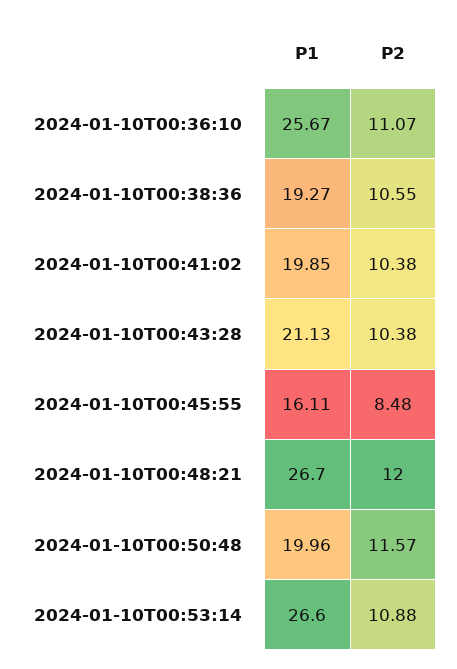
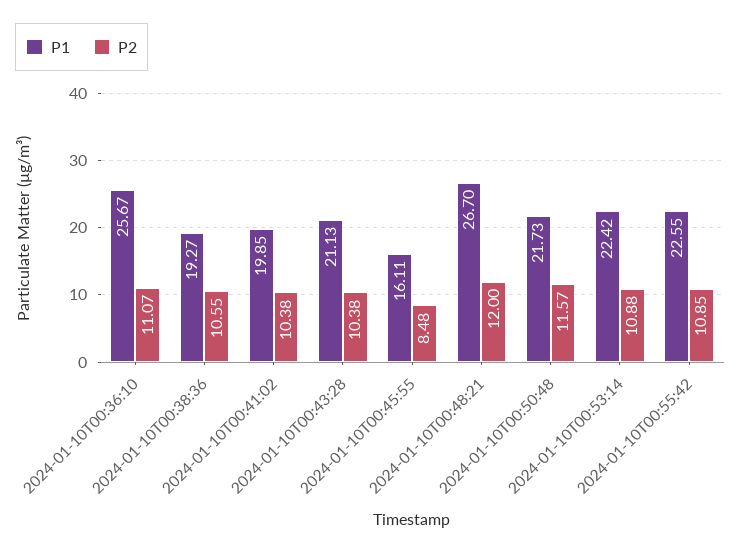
P1, 2024-01-10T00:50:48: 19.96 -> 21.73
P1, 2024-01-10T00:53:14: 26.6 -> 22.42
P1, 2024-01-10T00:55:42: none -> 22.55
P2, 2024-01-10T00:55:42: none -> 10.85

